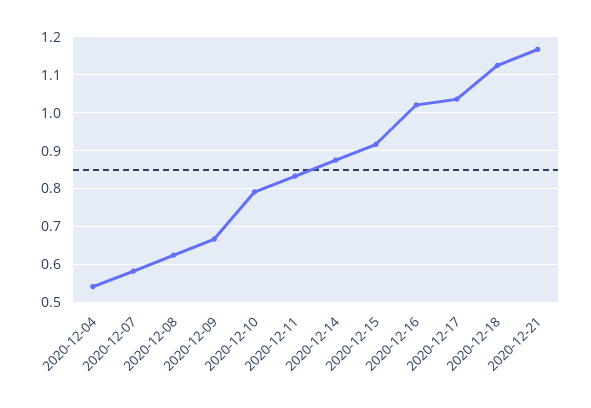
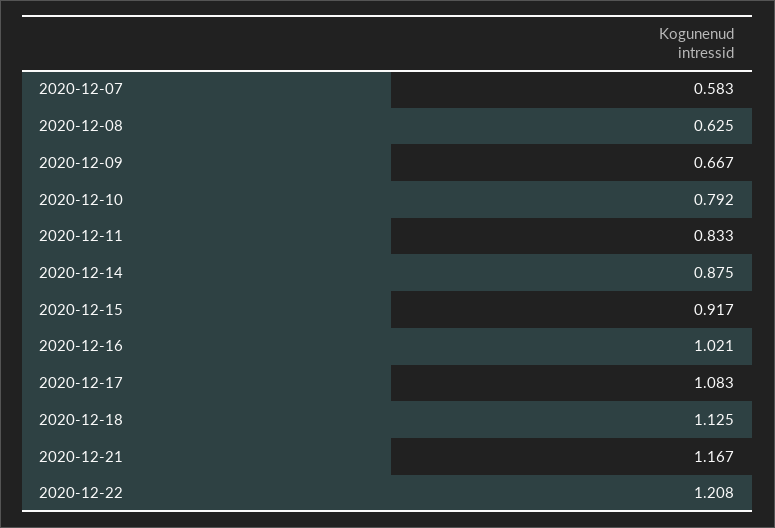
2020-12-04: 0.54 -> none
2020-12-17: 1.04 -> 1.083
2020-12-22: none -> 1.208

